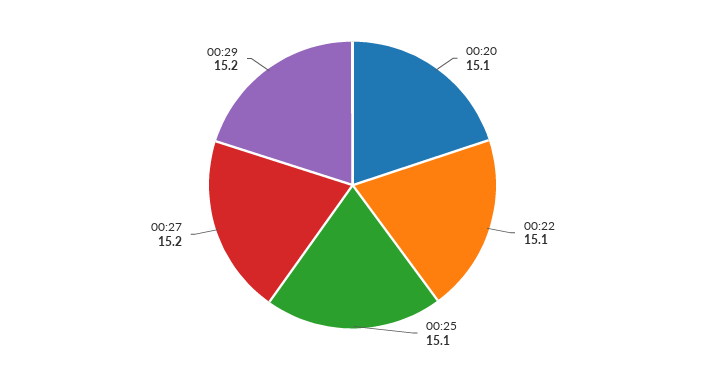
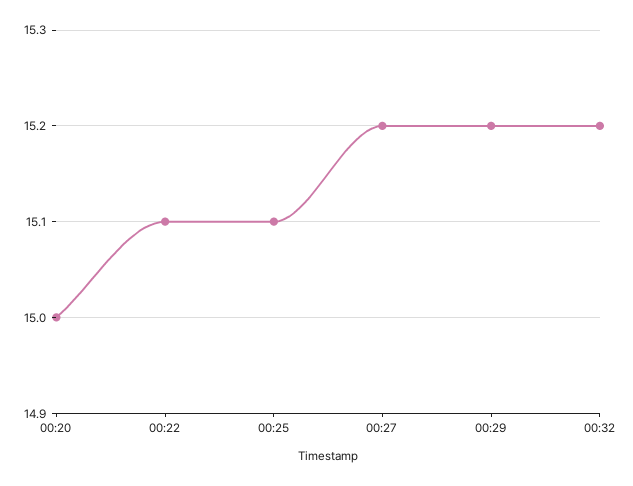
00:20: 15.1 -> 15
00:32: none -> 15.2

